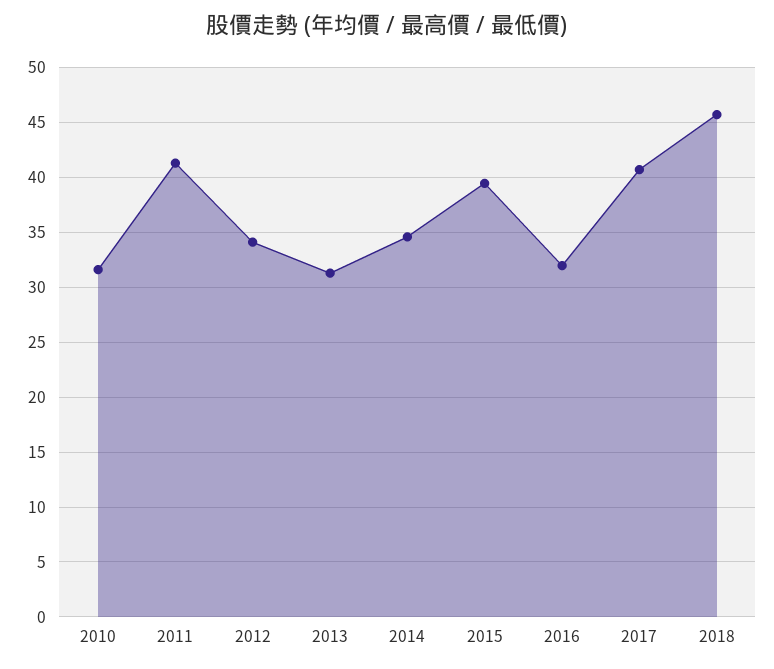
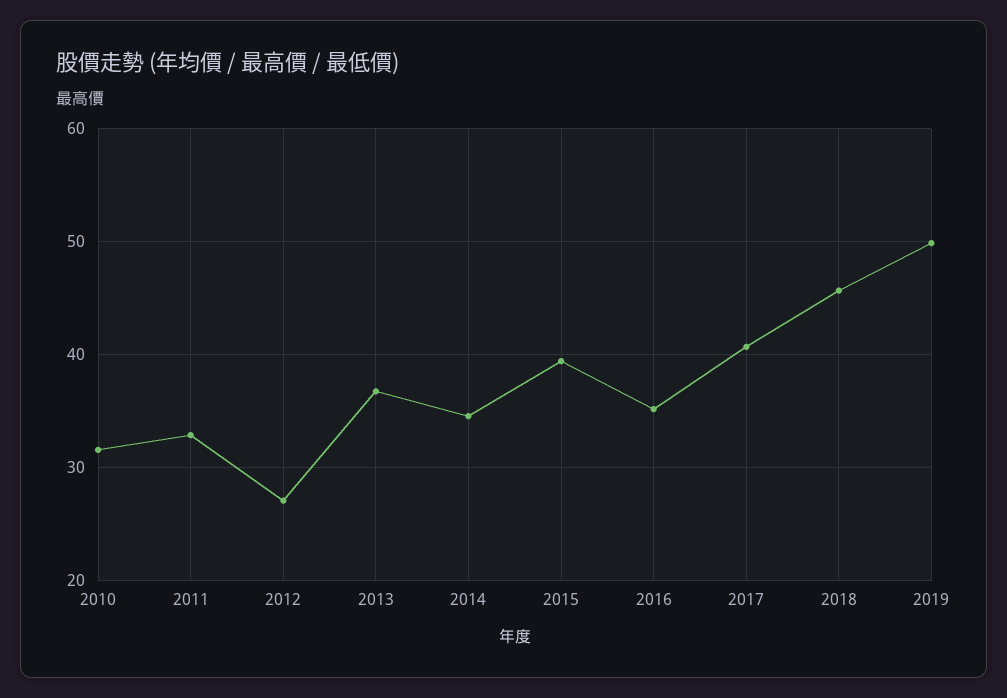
2011: 41 -> 33
2012: 34 -> 27
2013: 31 -> 37
2016: 32 -> 35
2019: none -> 50

